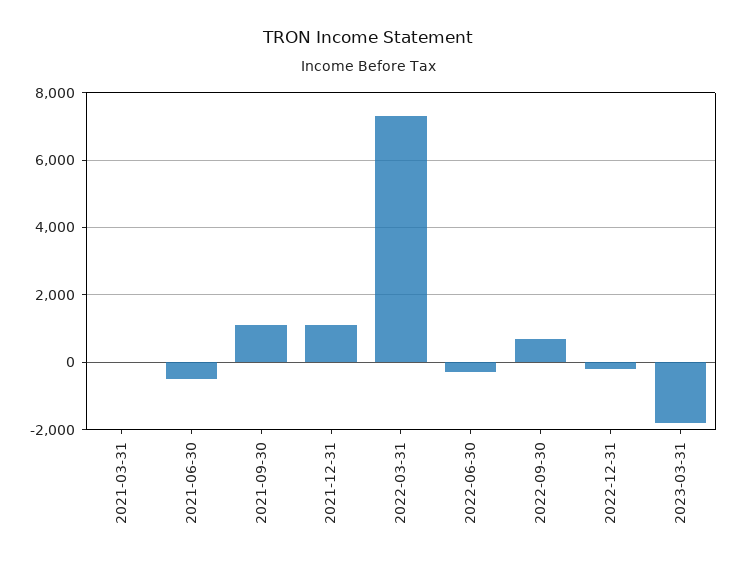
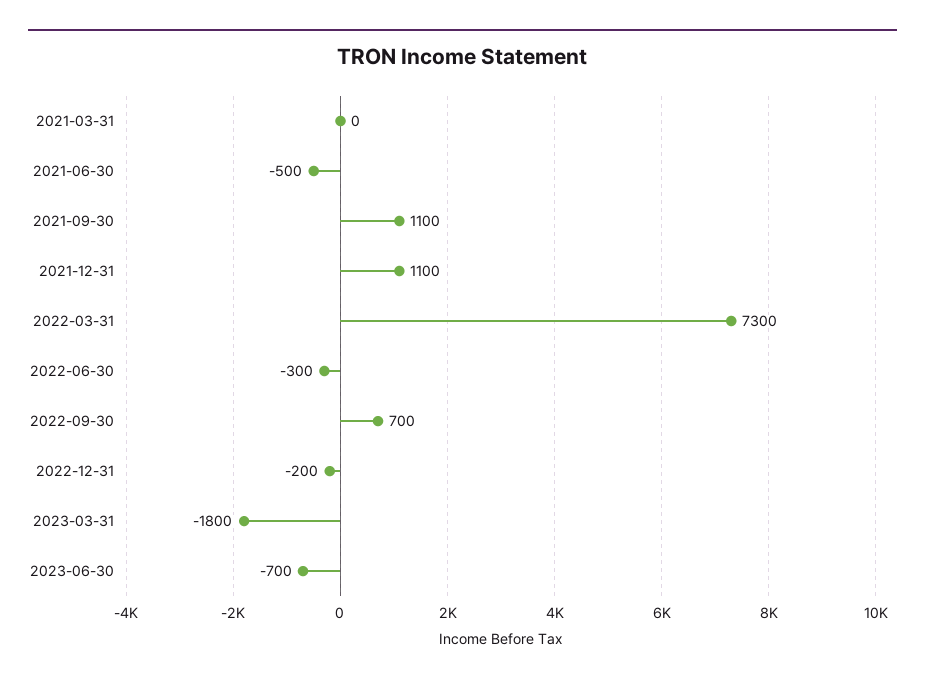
2023-06-30: none -> -700

